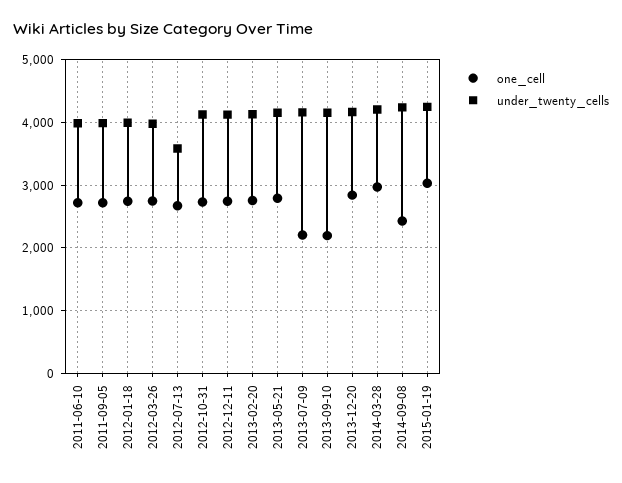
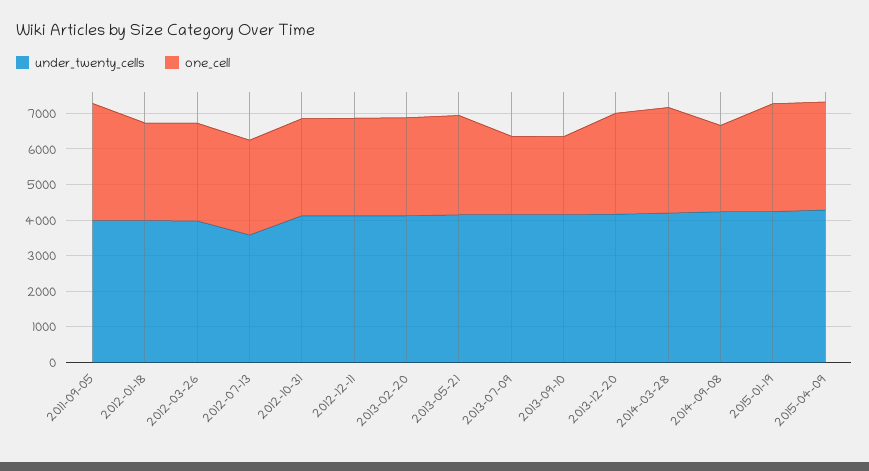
one_cell, 2011-06-10: 2700 -> none
under_twenty_cells, 2011-06-10: 4000 -> none
one_cell, 2011-09-05: 2700 -> 3250
under_twenty_cells, 2015-04-09: none -> 4250
one_cell, 2015-04-09: none -> 3000

